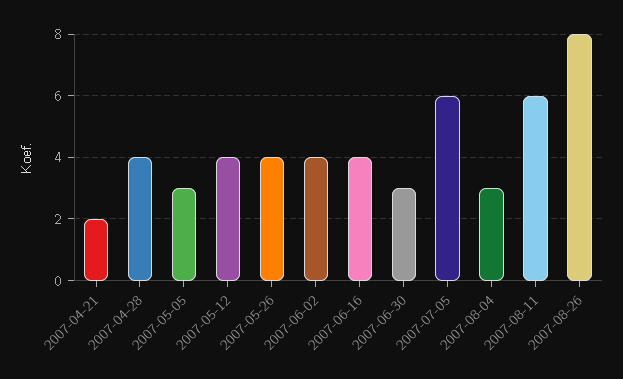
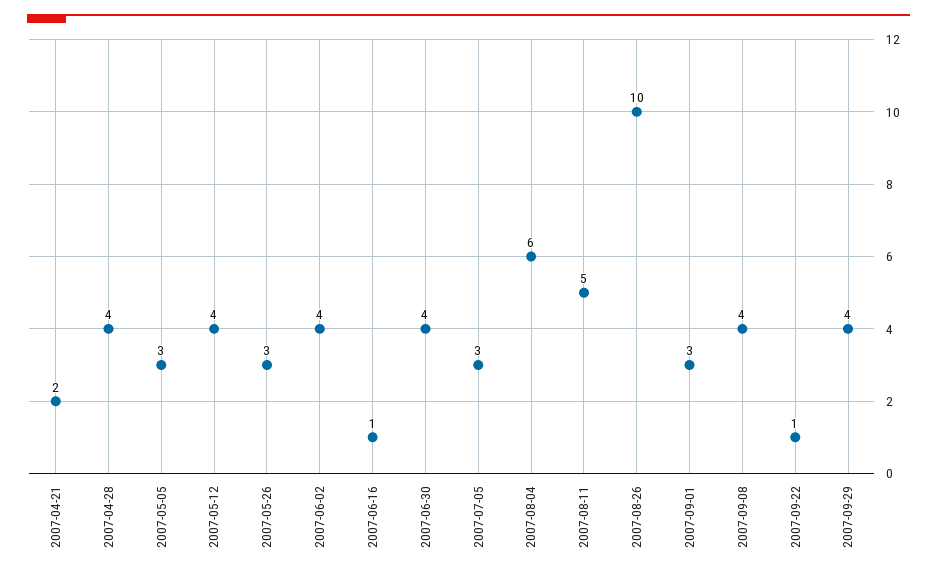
2007-05-26: 4 -> 3
2007-06-16: 4 -> 1
2007-06-30: 3 -> 4
2007-07-05: 6 -> 3
2007-08-04: 3 -> 6
2007-08-11: 6 -> 5
2007-08-26: 8 -> 10
2007-09-01: none -> 3
2007-09-08: none -> 4
2007-09-22: none -> 1
2007-09-29: none -> 4

